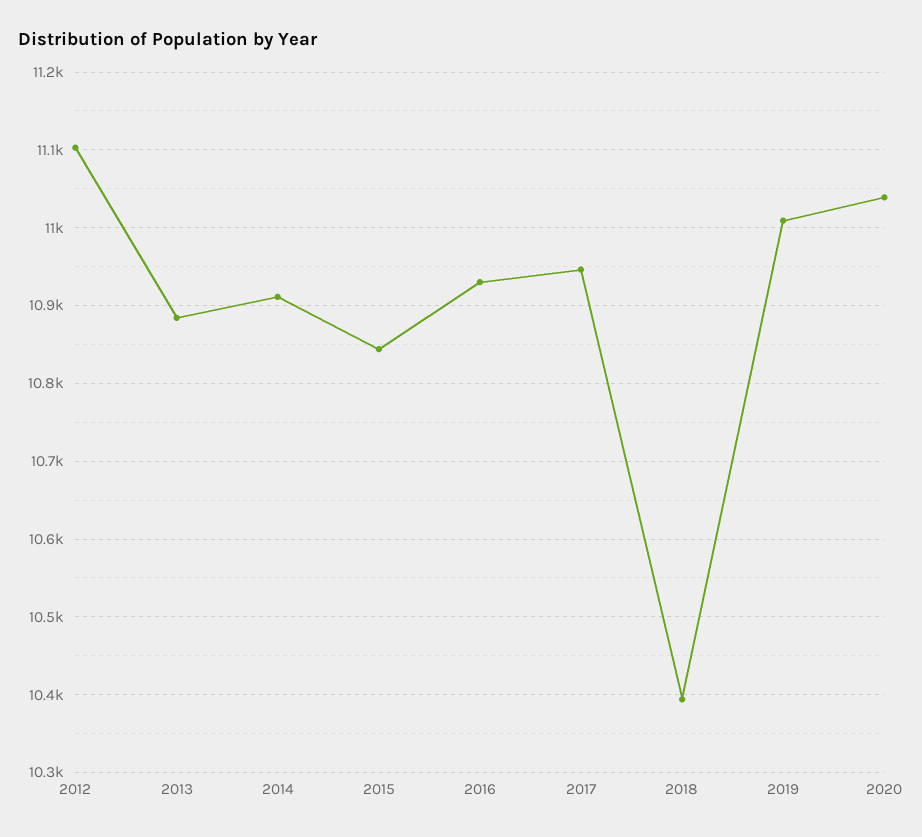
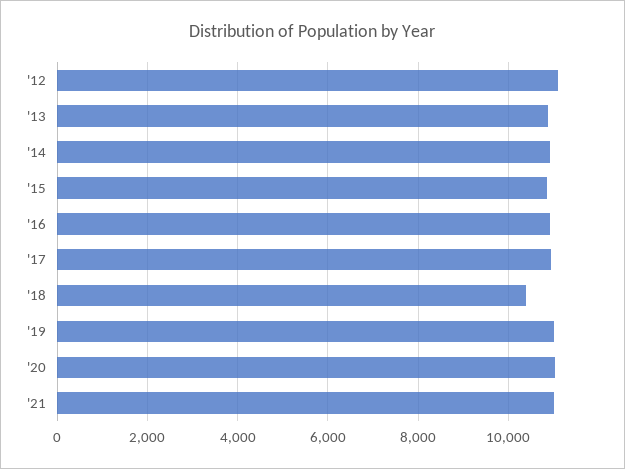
'21: none -> 11000

